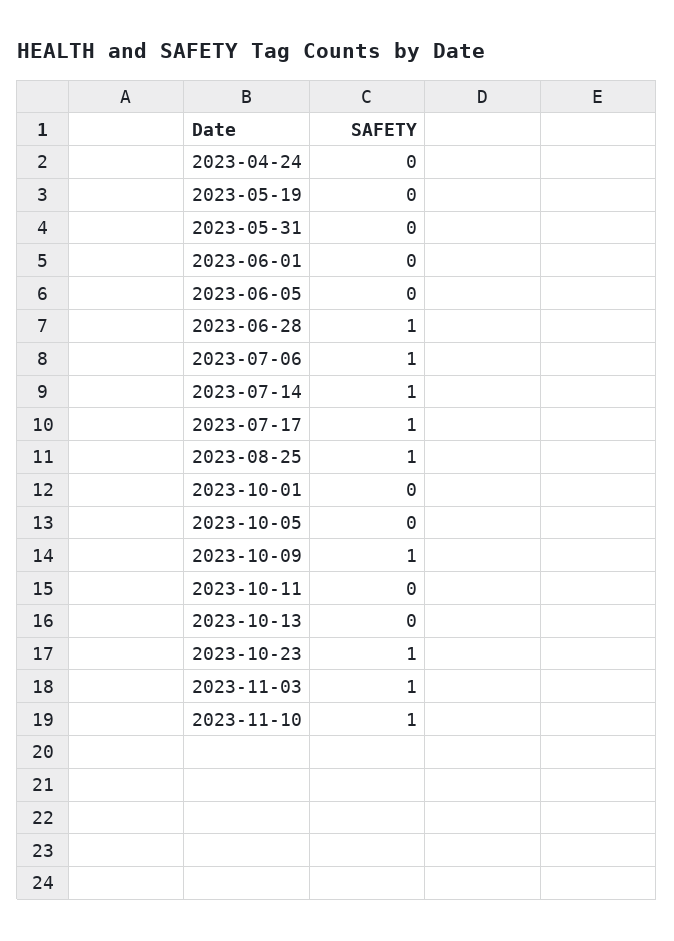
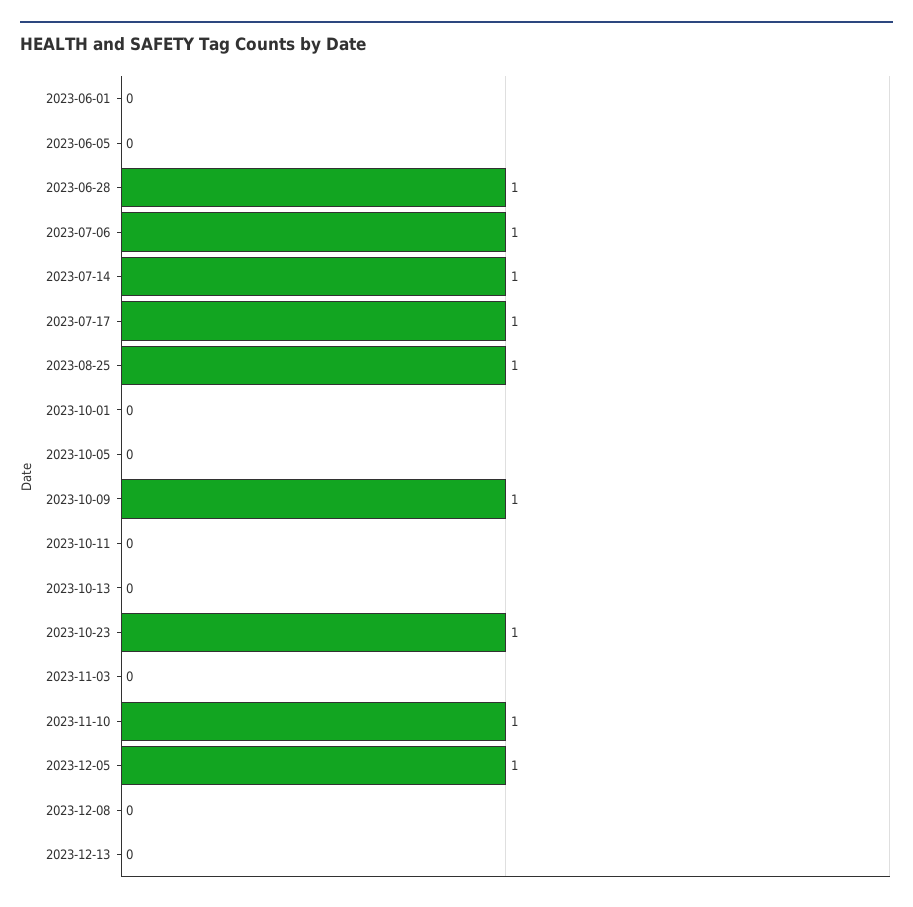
2023-04-24: 0 -> none
2023-05-19: 0 -> none
2023-05-31: 0 -> none
2023-11-03: 1 -> 0
2023-12-05: none -> 1
2023-12-08: none -> 0
2023-12-13: none -> 0

